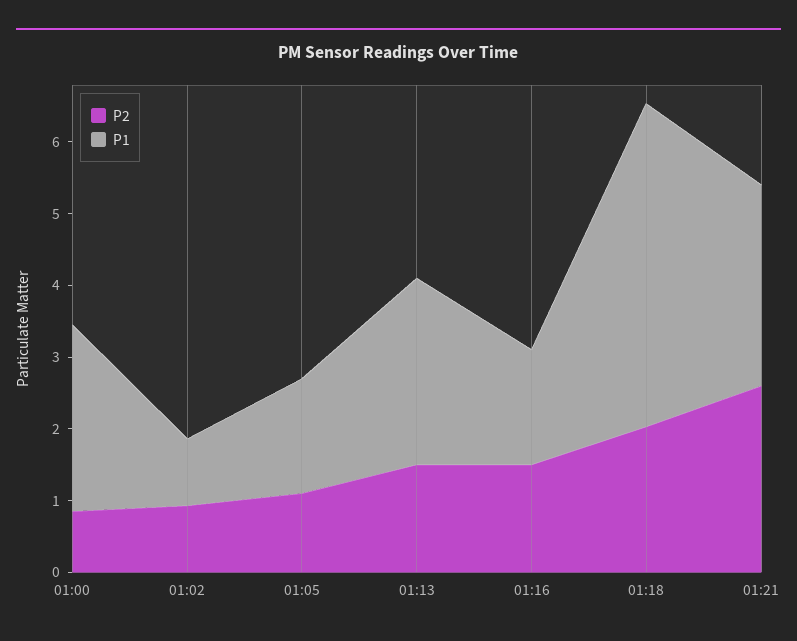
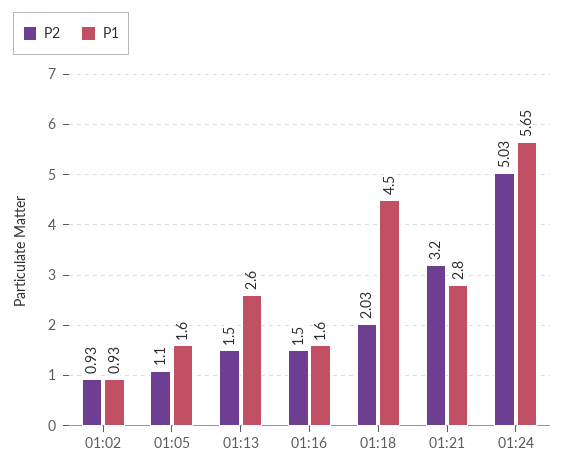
P2, 01:00: 0.8 -> none
P1, 01:00: 2.6 -> none
P2, 01:21: 2.6 -> 3.2
P2, 01:24: none -> 5.03
P1, 01:24: none -> 5.65

